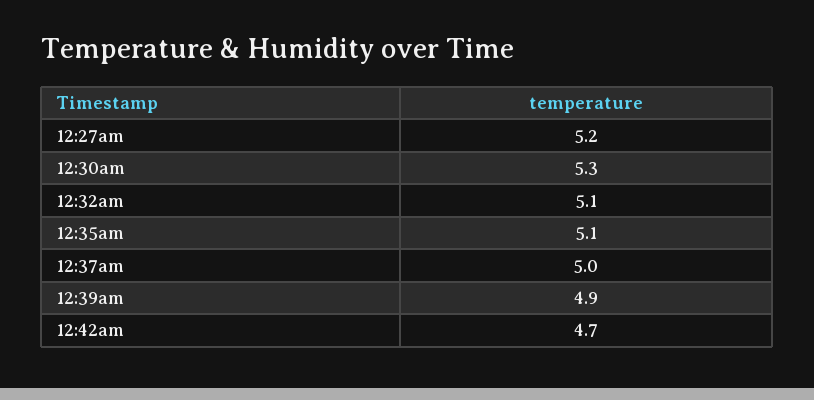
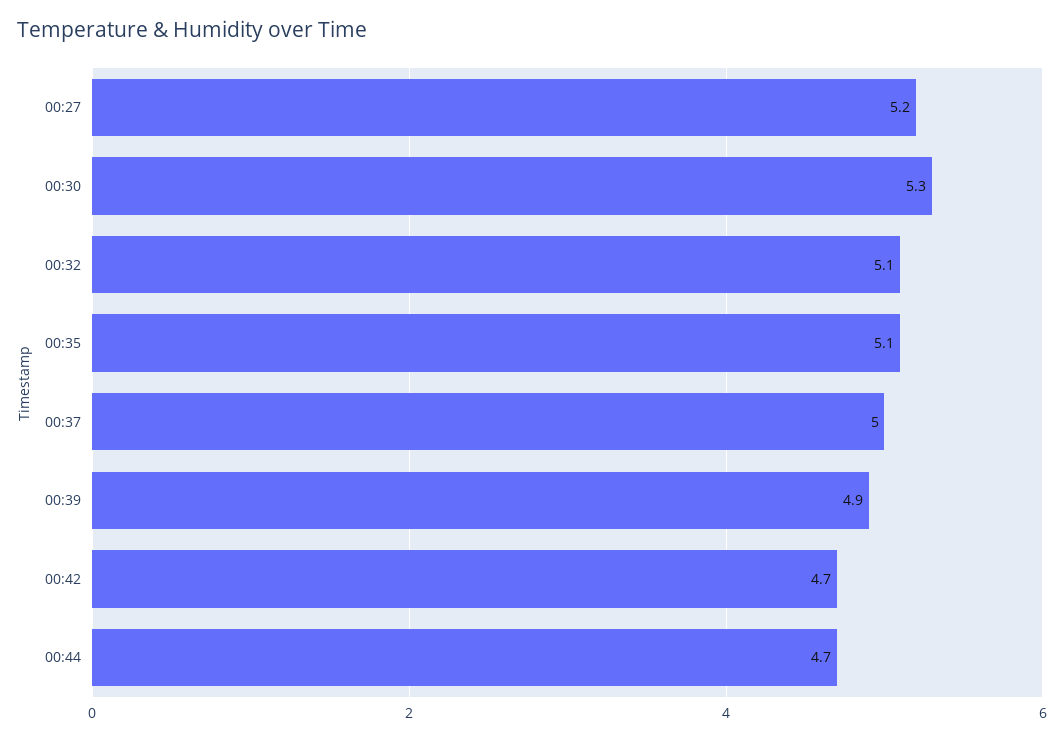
00:44: none -> 4.7

